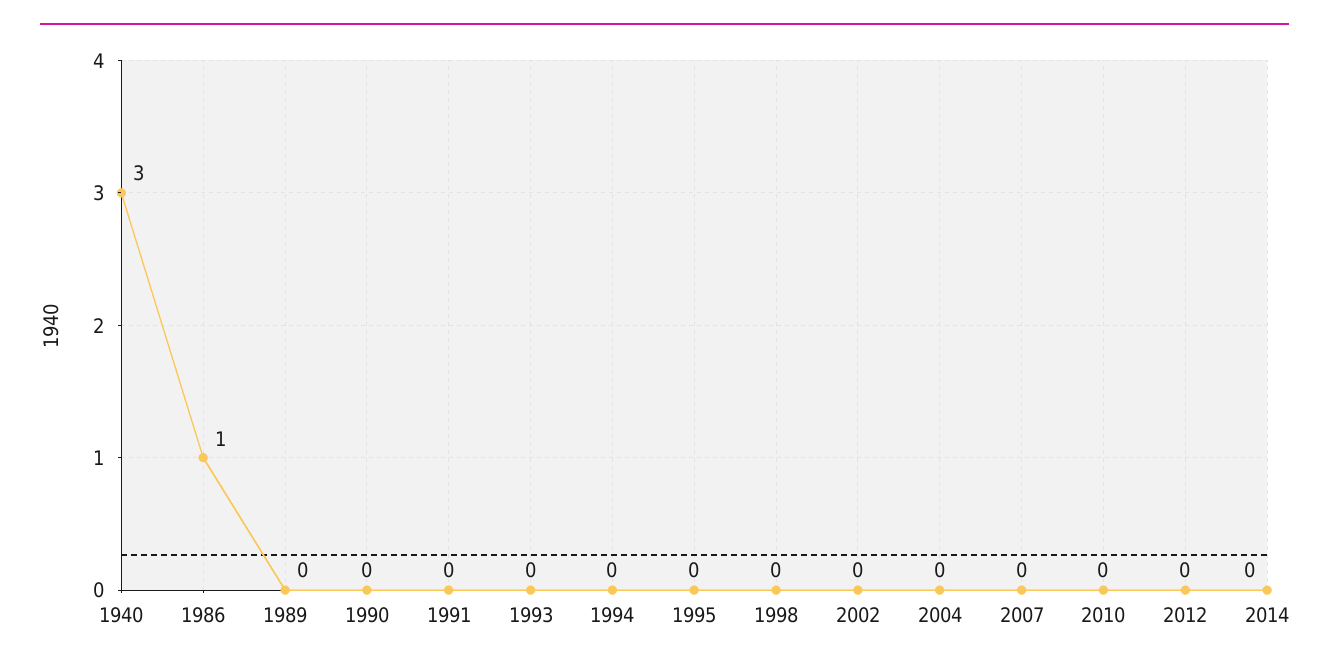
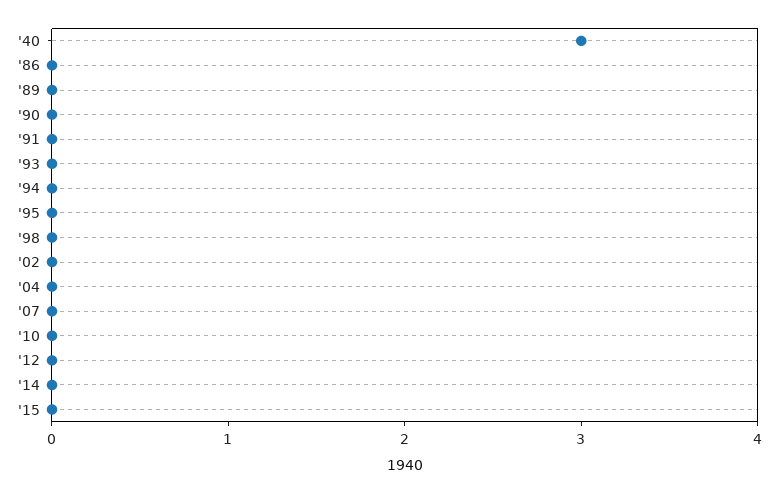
1986: 1 -> 0
'15: none -> 0

